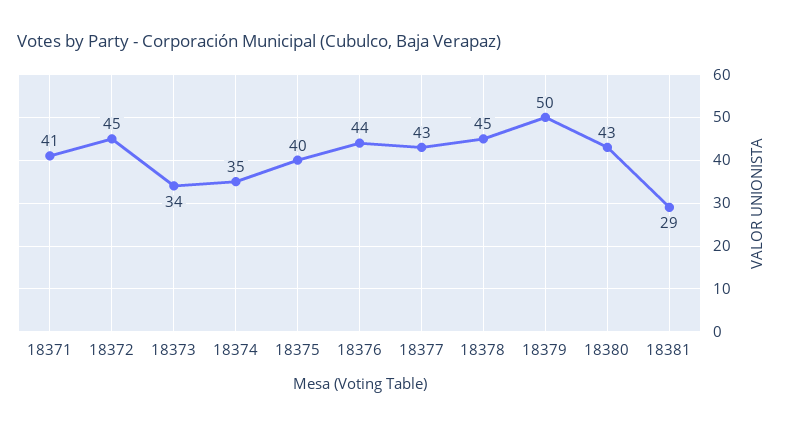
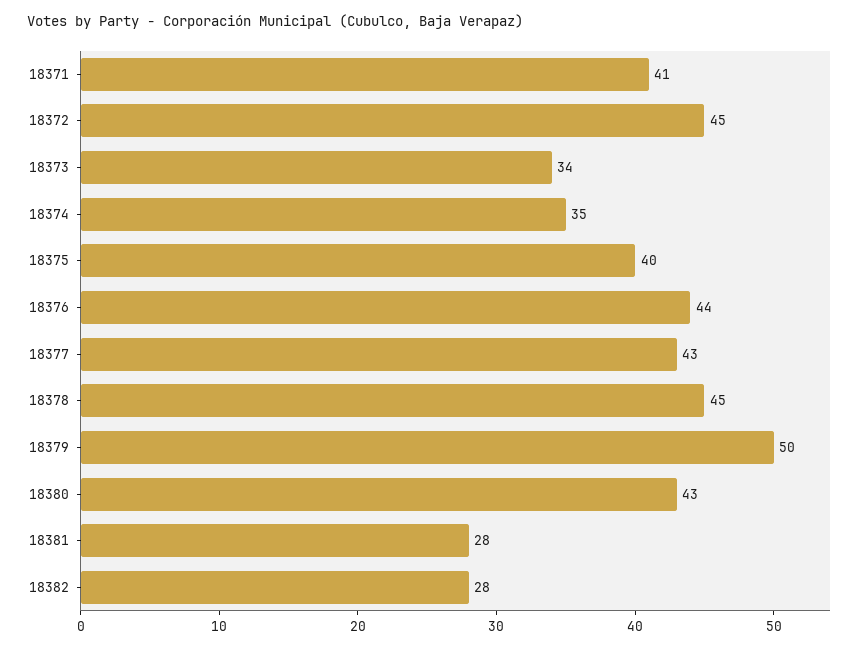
18381: 29 -> 28
18382: none -> 28

